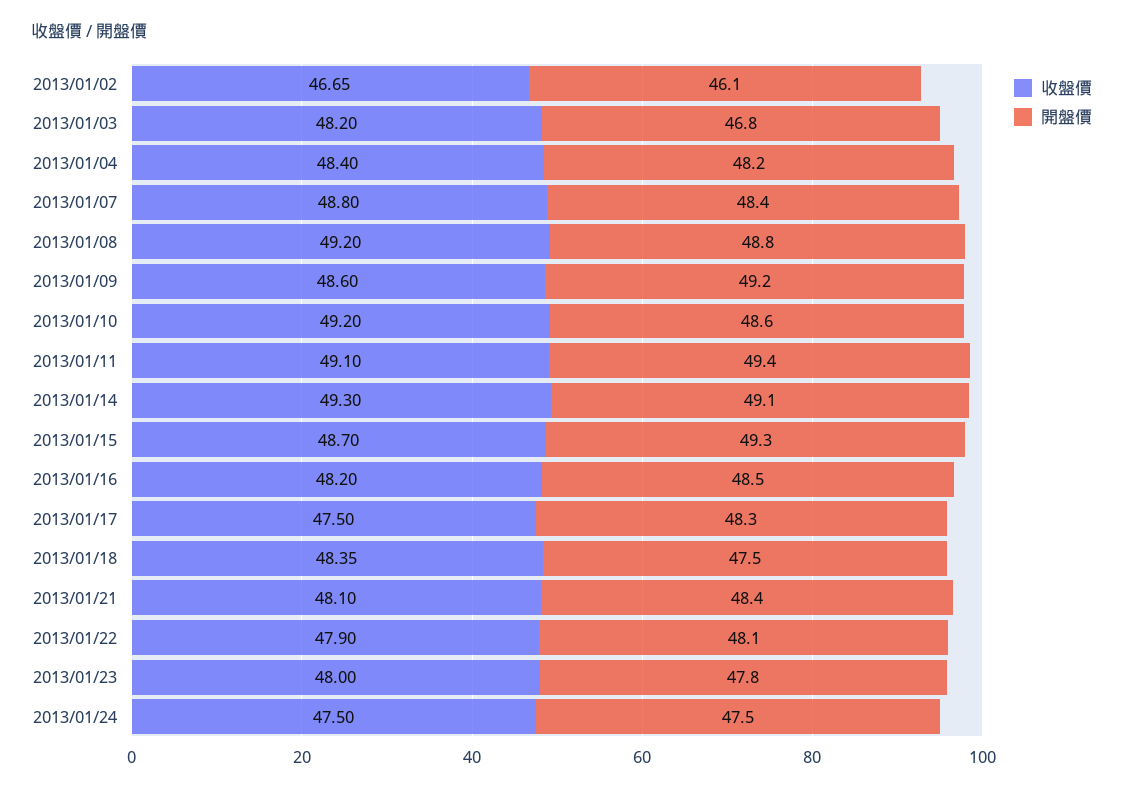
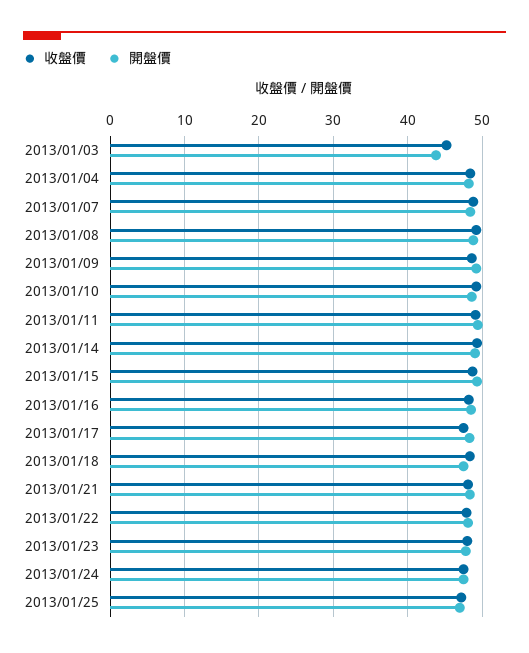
收盤價, 2013/01/02: 46.65 -> none
開盤價, 2013/01/02: 46.1 -> none
收盤價, 2013/01/03: 48.2 -> 45
開盤價, 2013/01/03: 46.8 -> 44
收盤價, 2013/01/25: none -> 47
開盤價, 2013/01/25: none -> 47

